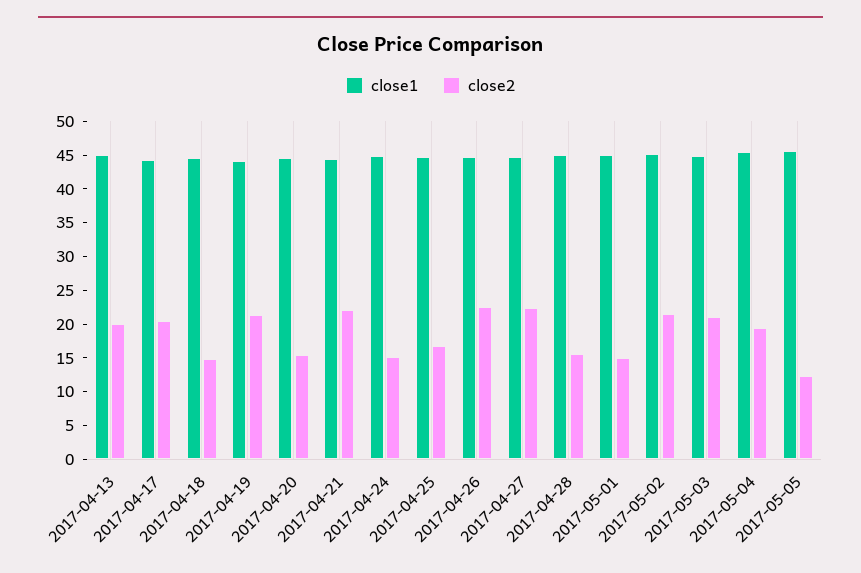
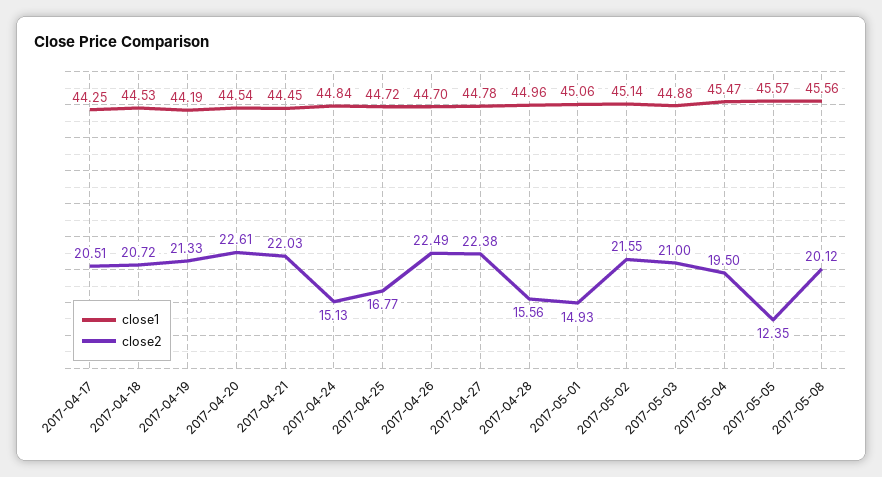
close1, 2017-04-13: 45 -> none
close2, 2017-04-13: 20 -> none
close2, 2017-04-18: 15 -> 20.72
close2, 2017-04-20: 15 -> 22.61
close1, 2017-05-08: none -> 45.56
close2, 2017-05-08: none -> 20.12

